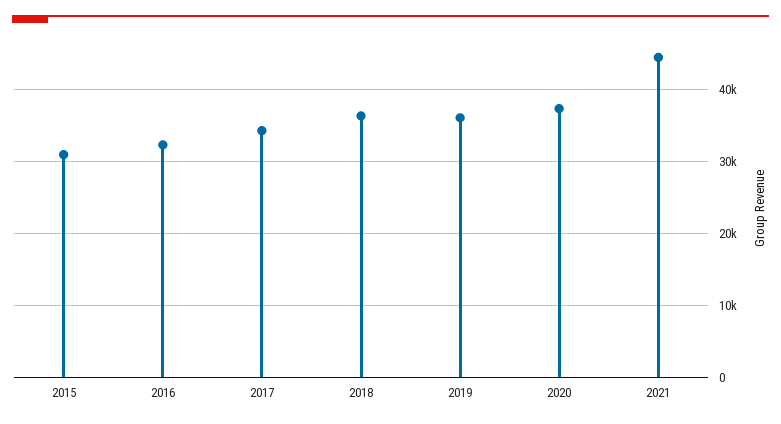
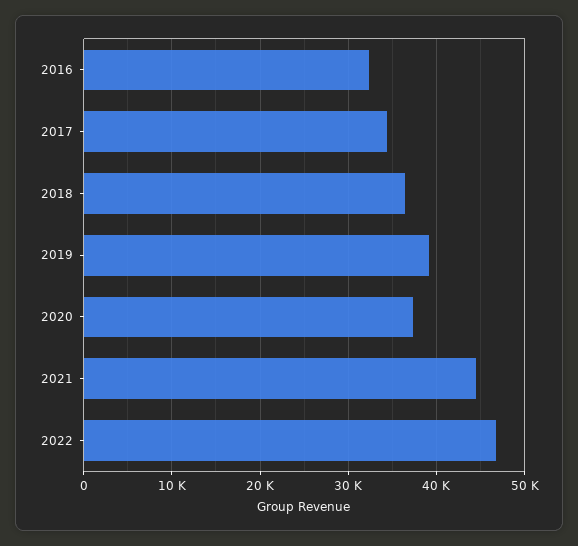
2015: 31000 -> none
2019: 36000 -> 39000
2022: none -> 47000

